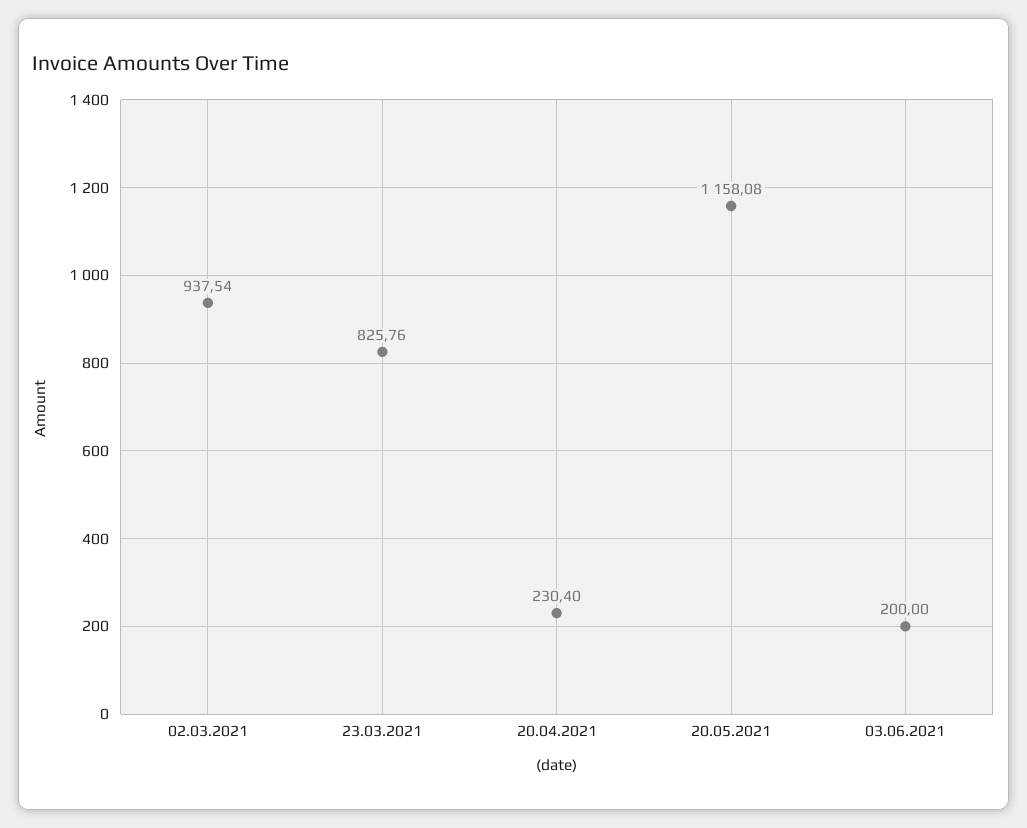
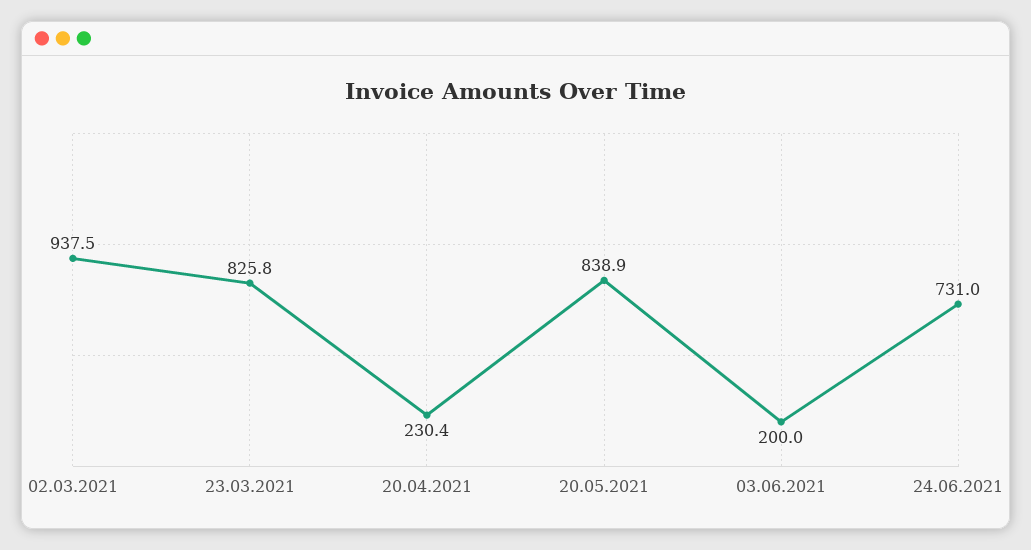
20.05.2021: 1158.08 -> 838.9
24.06.2021: none -> 731

